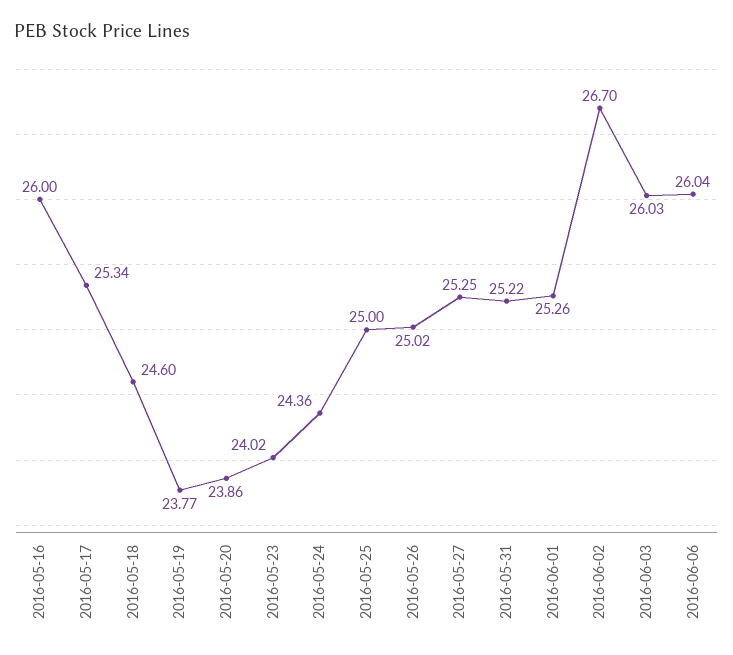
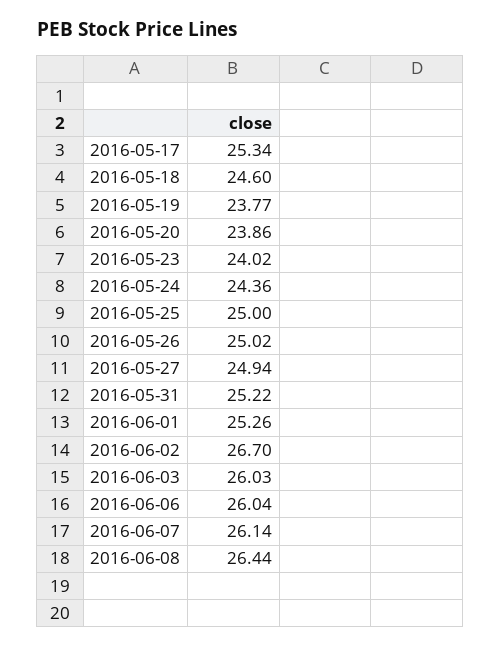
2016-05-16: 26 -> none
2016-05-27: 25.25 -> 24.94
2016-06-07: none -> 26.14
2016-06-08: none -> 26.44

